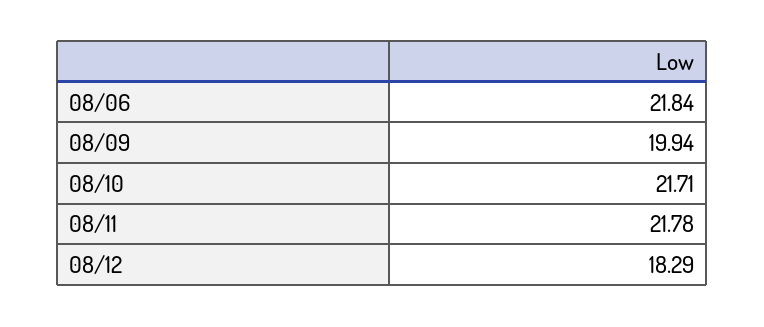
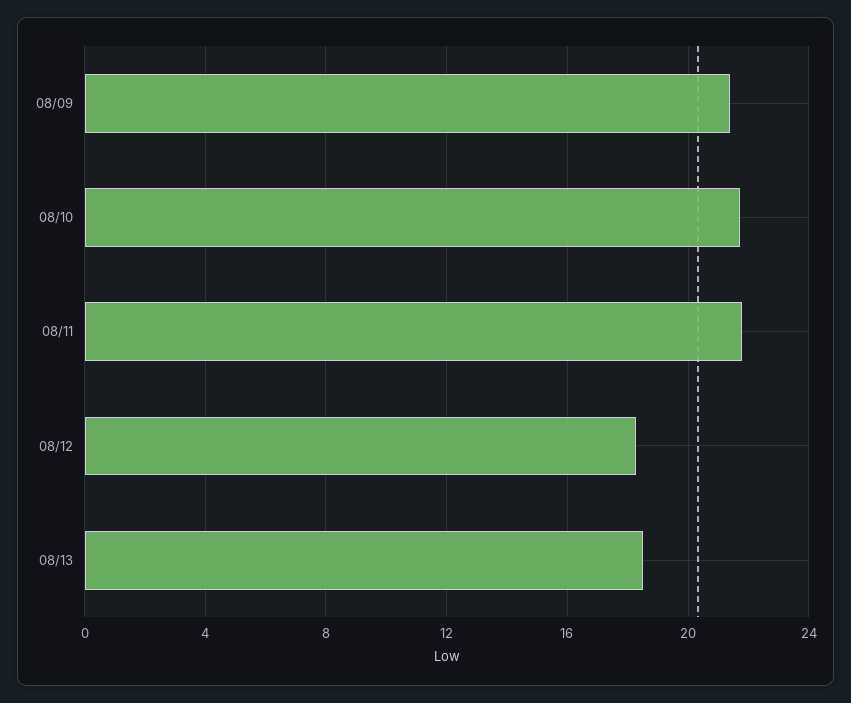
08/06: 21.84 -> none
08/09: 19.94 -> 21.5
08/13: none -> 18.5

